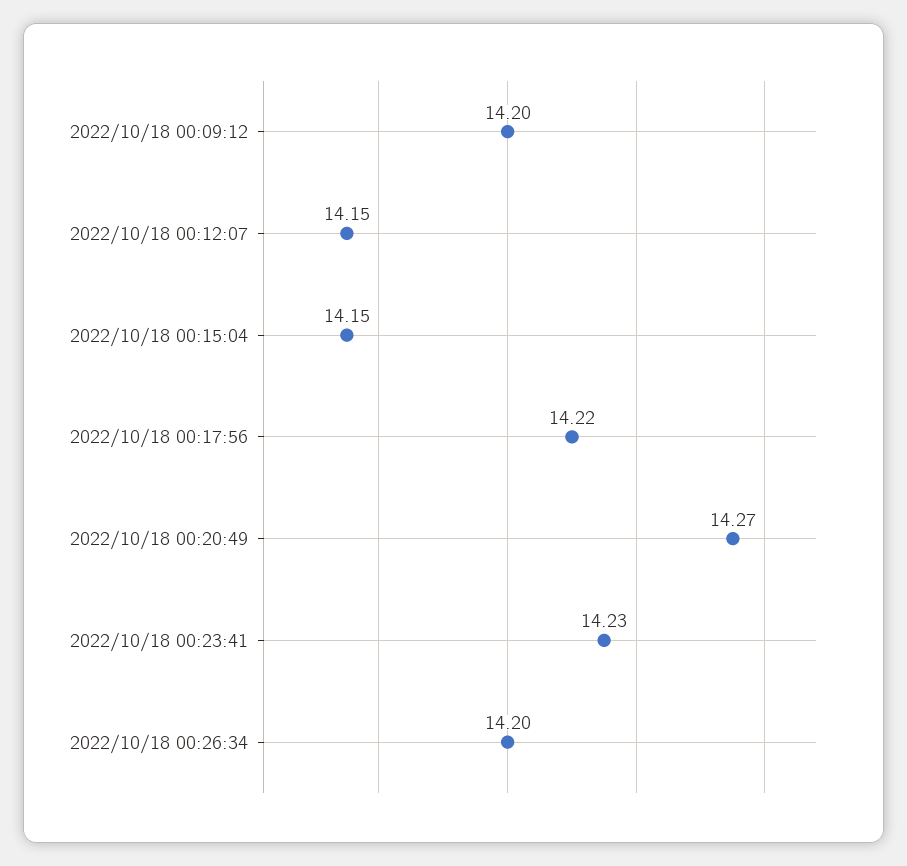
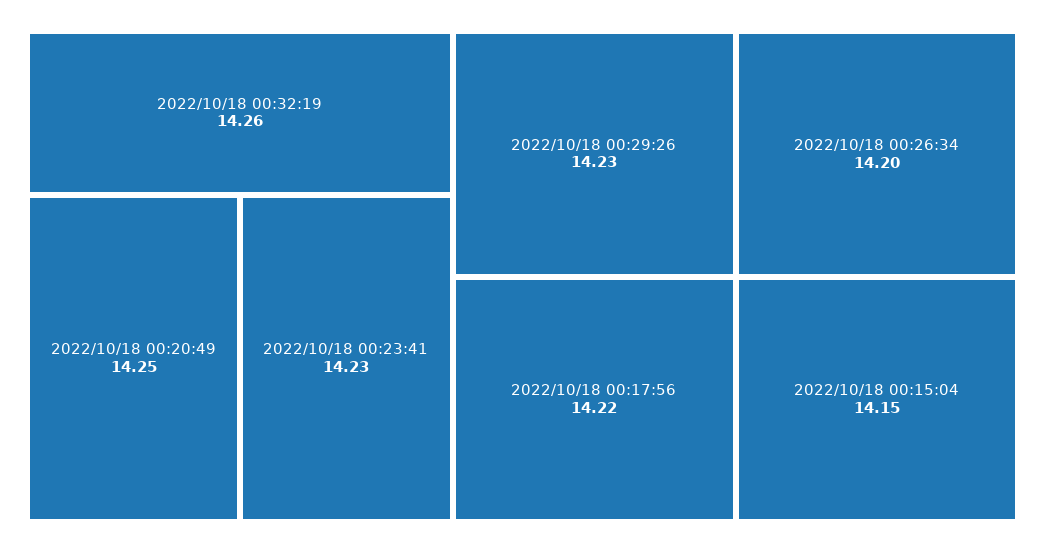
2022/10/18 00:09:12: 14.2 -> none
2022/10/18 00:12:07: 14.15 -> none
2022/10/18 00:20:49: 14.27 -> 14.25
2022/10/18 00:32:19: none -> 14.26
2022/10/18 00:29:26: none -> 14.23

